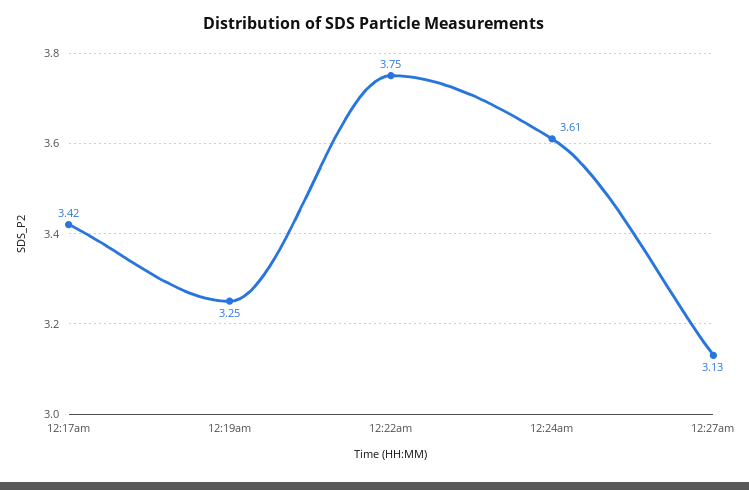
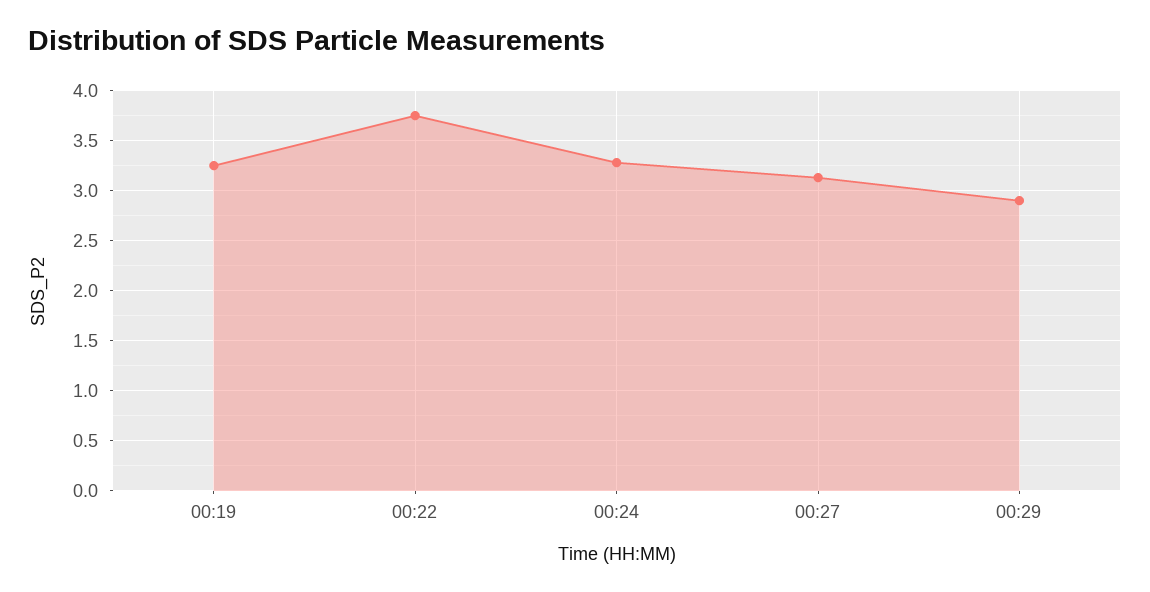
12:17am: 3.42 -> none
12:24am: 3.61 -> 3.3
00:29: none -> 2.9

